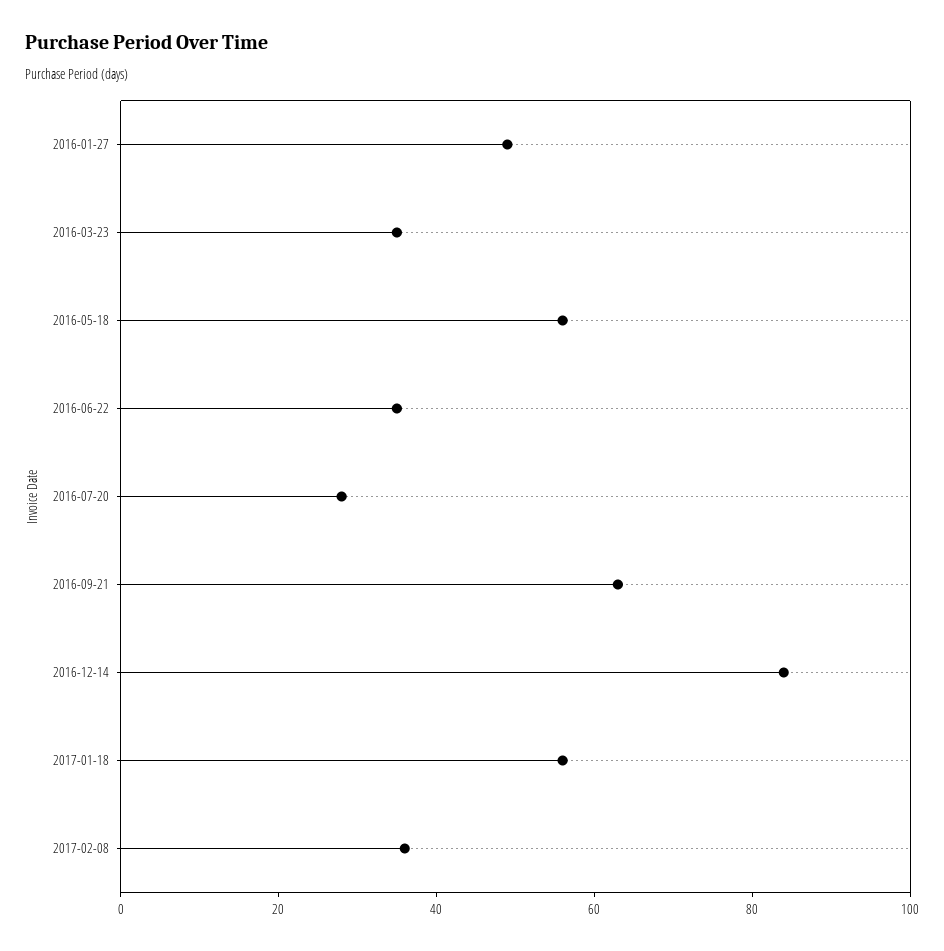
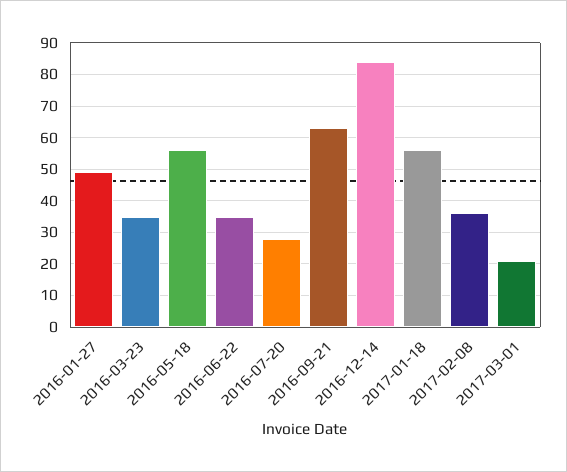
2017-03-01: none -> 20

